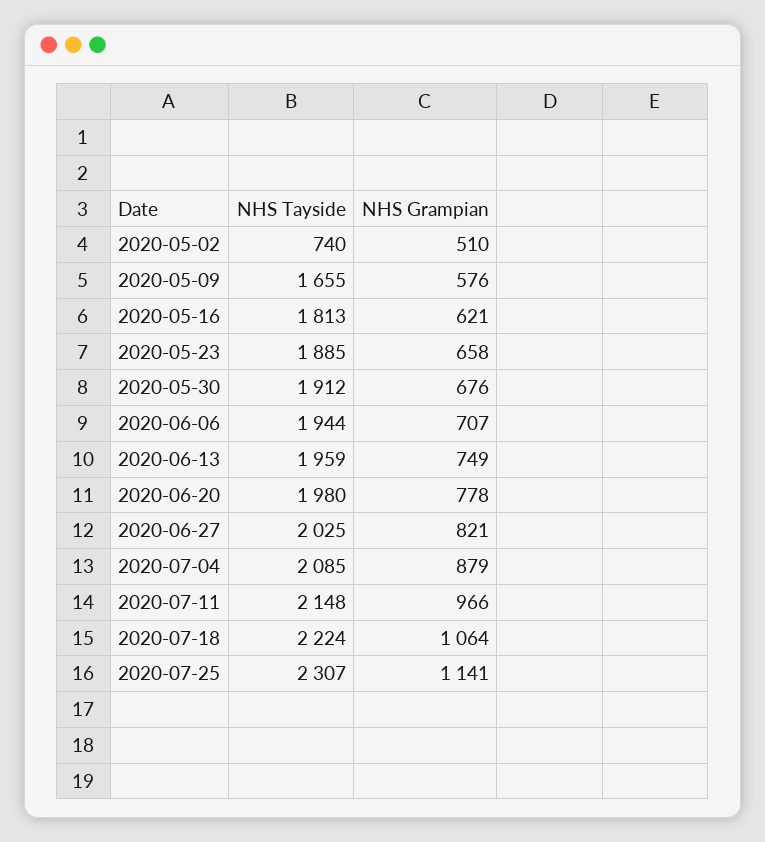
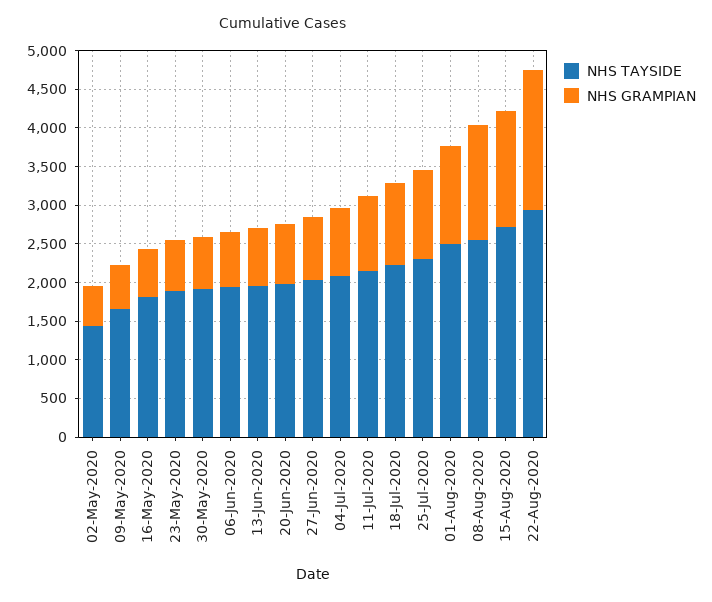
NHS Tayside, 2020-05-02: 740 -> 1500
NHS Tayside, 01-Aug-2020: none -> 2500
NHS Grampian, 01-Aug-2020: none -> 1250
NHS Tayside, 08-Aug-2020: none -> 2500
NHS Grampian, 08-Aug-2020: none -> 1500
NHS Tayside, 15-Aug-2020: none -> 2750
NHS Grampian, 15-Aug-2020: none -> 1500
NHS Tayside, 22-Aug-2020: none -> 3000
NHS Grampian, 22-Aug-2020: none -> 1750

